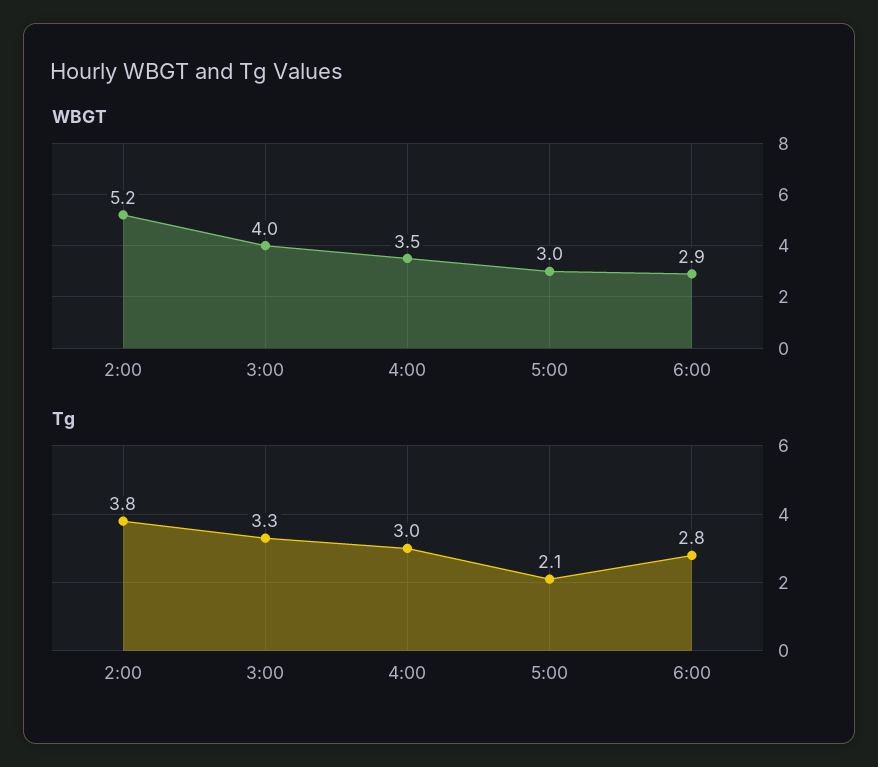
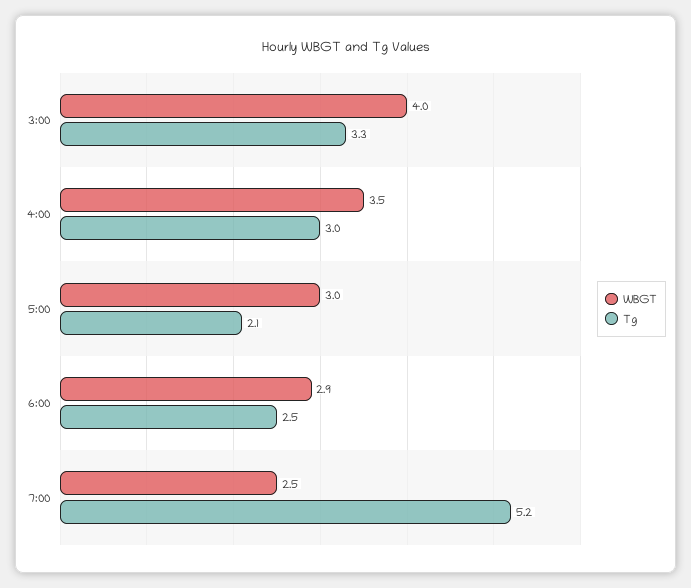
WBGT, 2:00: 5.2 -> none
Tg, 2:00: 3.8 -> none
Tg, 6:00: 2.8 -> 2.5
WBGT, 7:00: none -> 2.5
Tg, 7:00: none -> 5.2

